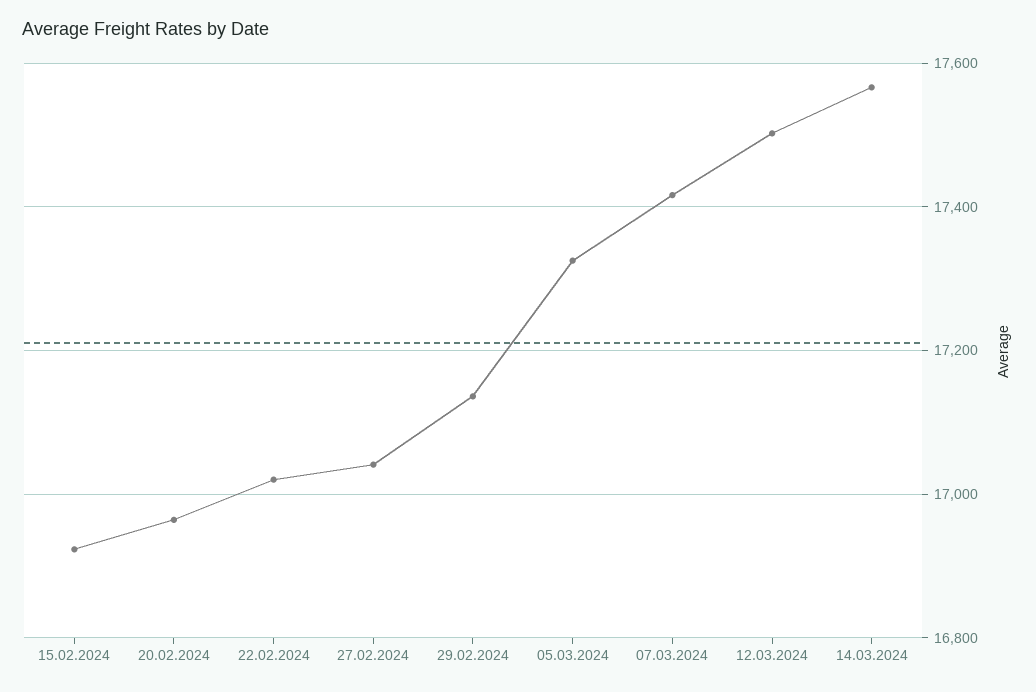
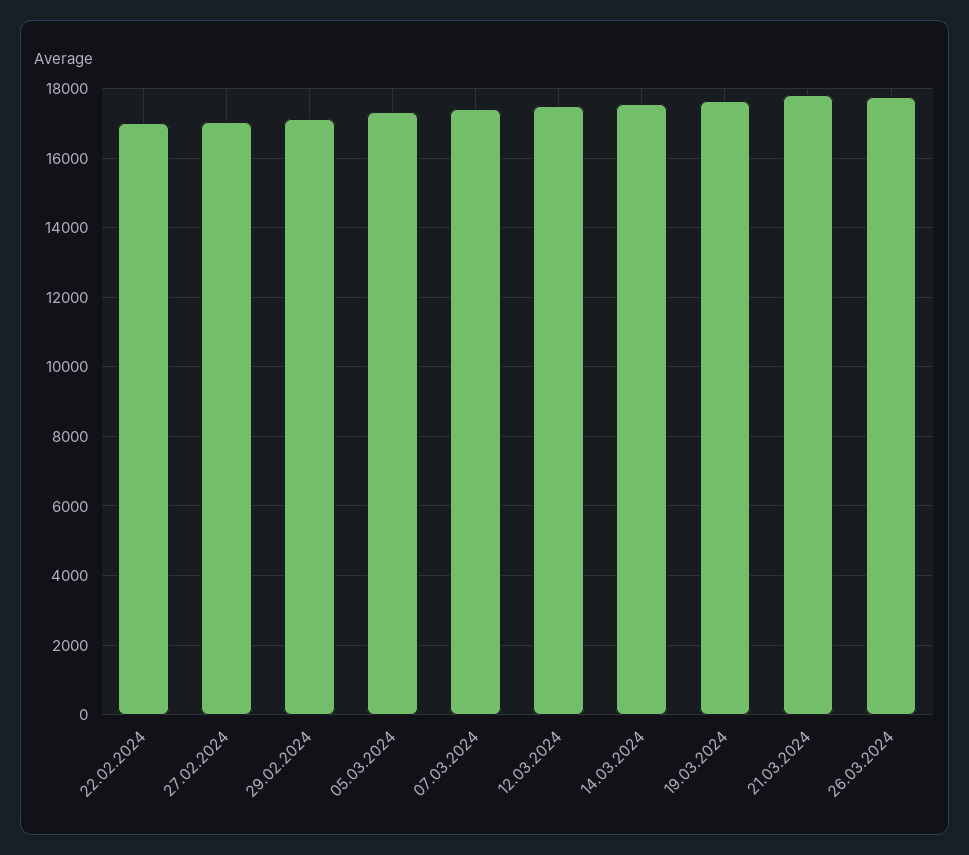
15.02.2024: 16920 -> none
20.02.2024: 16960 -> none
19.03.2024: none -> 17600
21.03.2024: none -> 17800
26.03.2024: none -> 17800

